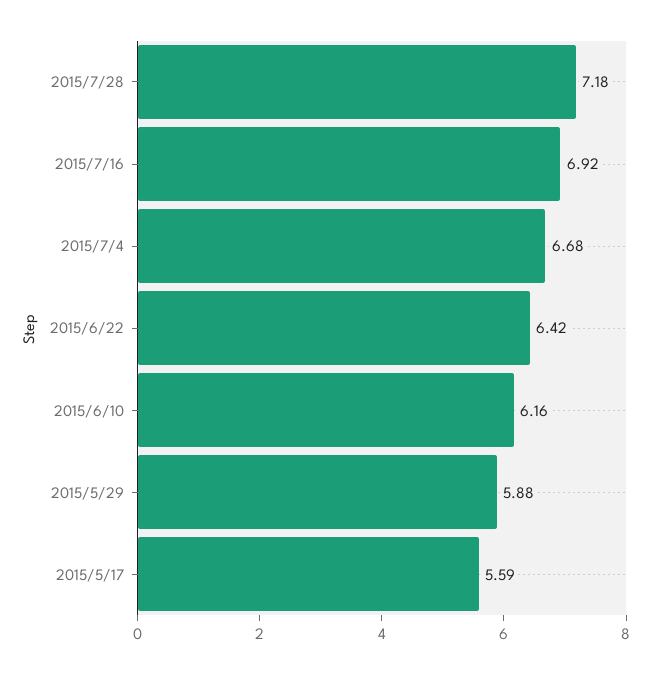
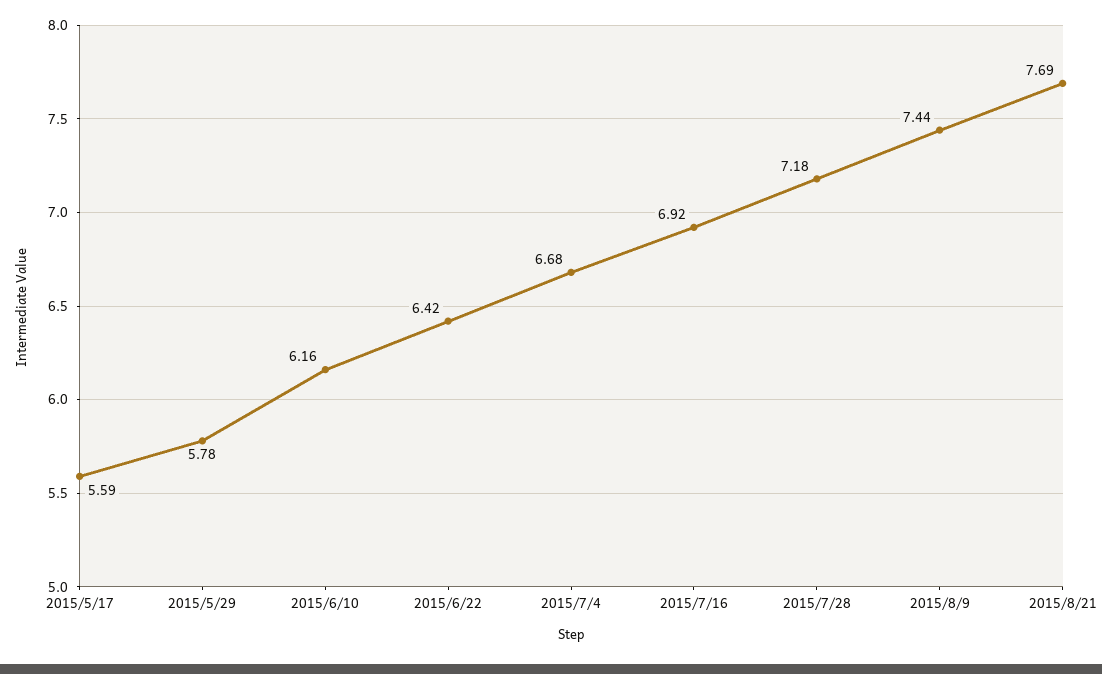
2015/5/29: 5.88 -> 5.78
2015/8/9: none -> 7.44
2015/8/21: none -> 7.69

